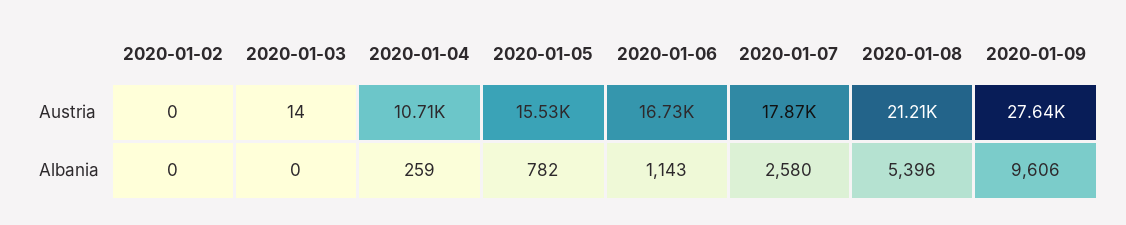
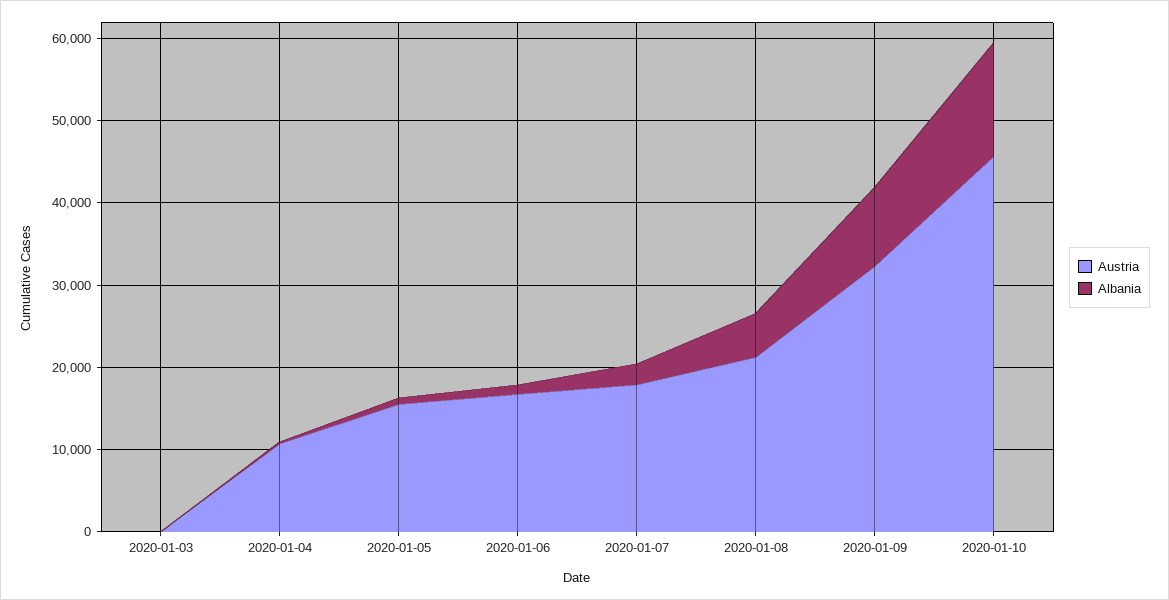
Austria, 2020-01-02: 0 -> none
Austria, 2020-01-09: 27640 -> 32000
Albania, 2020-01-02: 0 -> none
Austria, 2020-01-10: none -> 46000
Albania, 2020-01-10: none -> 14000

